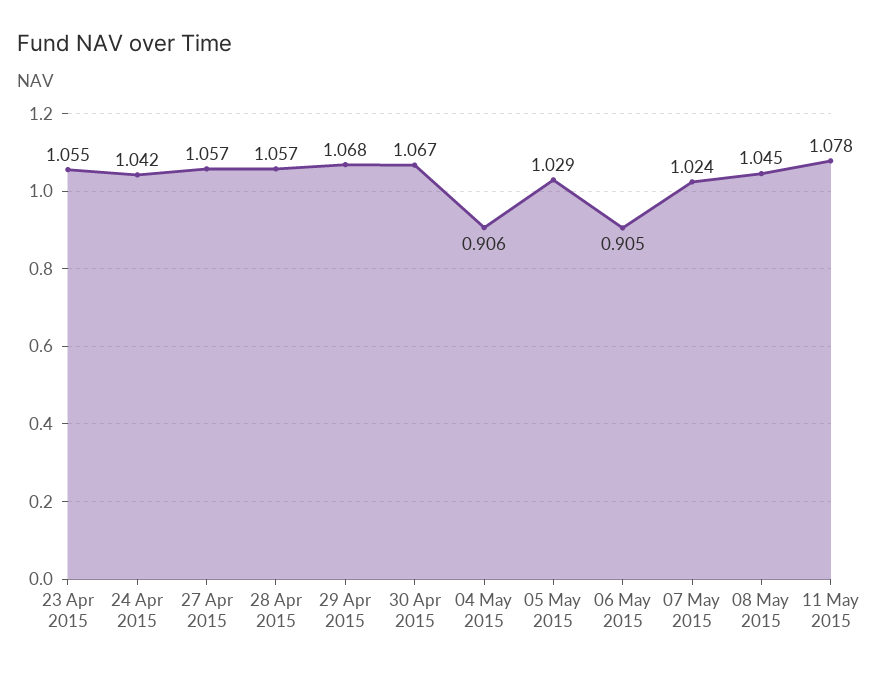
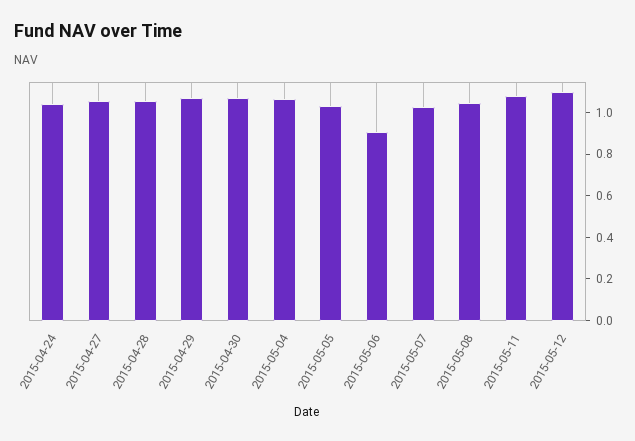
23 Apr 2015: 1.055 -> none
04 May 2015: 0.906 -> 1.05
2015-05-12: none -> 1.1

